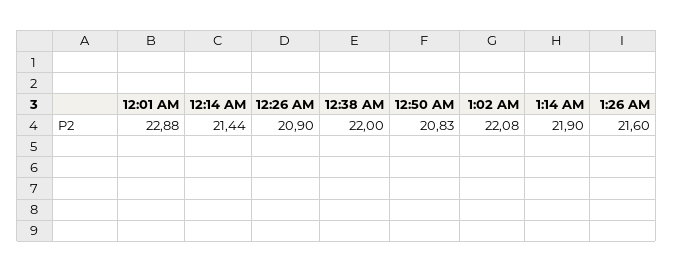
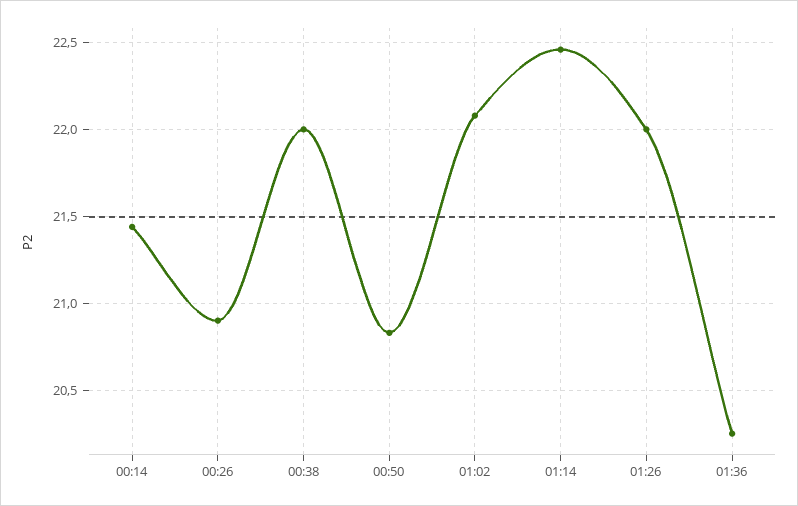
12:01 AM: 22.88 -> none
1:14 AM: 21.9 -> 22.45
1:26 AM: 21.6 -> 22
01:36: none -> 20.25

